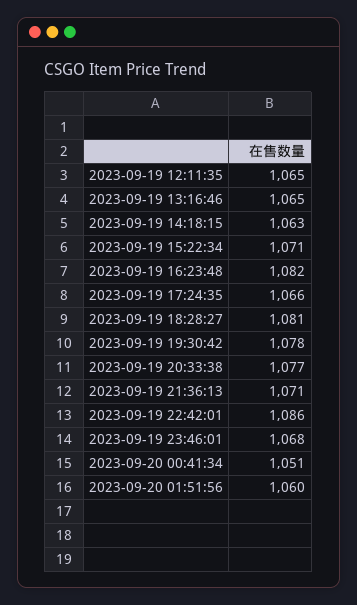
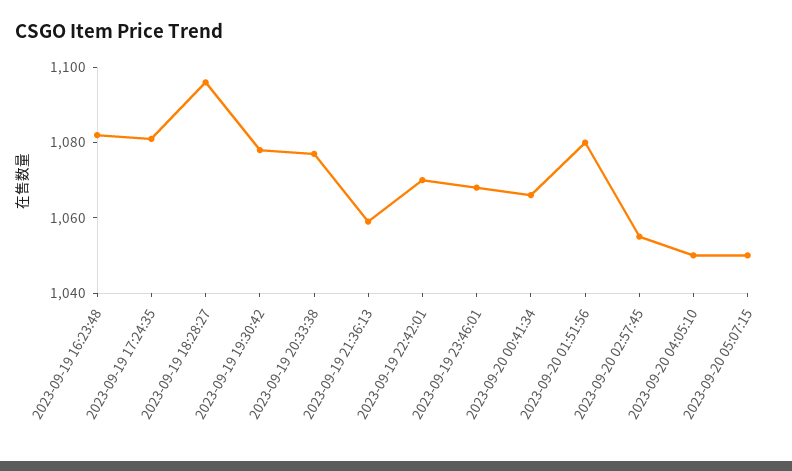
2023-09-19 12:11:35: 1065 -> none
2023-09-19 13:16:46: 1065 -> none
2023-09-19 14:18:15: 1063 -> none
2023-09-19 15:22:34: 1071 -> none
2023-09-19 17:24:35: 1066 -> 1080
2023-09-19 18:28:27: 1081 -> 1095
2023-09-19 21:36:13: 1071 -> 1060
2023-09-19 22:42:01: 1086 -> 1070
2023-09-20 00:41:34: 1051 -> 1065
2023-09-20 01:51:56: 1060 -> 1080
2023-09-20 02:57:45: none -> 1055
2023-09-20 04:05:10: none -> 1050
2023-09-20 05:07:15: none -> 1050

